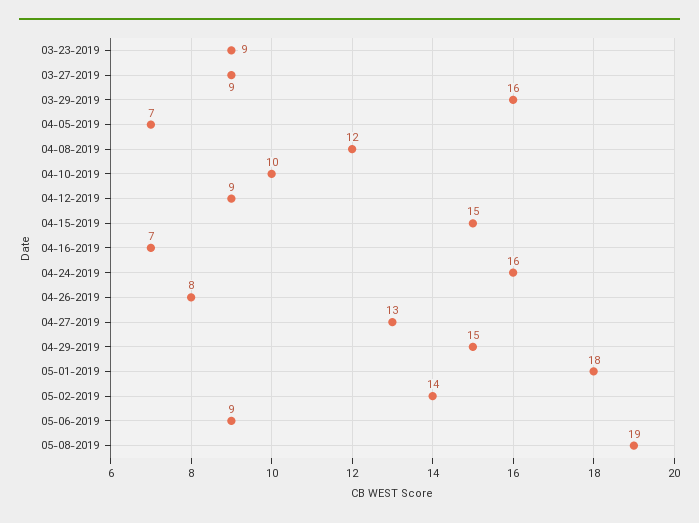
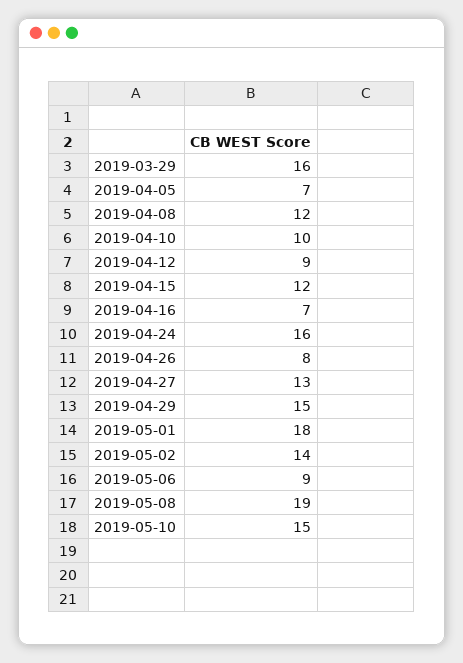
03-23-2019: 9 -> none
03-27-2019: 9 -> none
04-15-2019: 15 -> 12
2019-05-10: none -> 15

